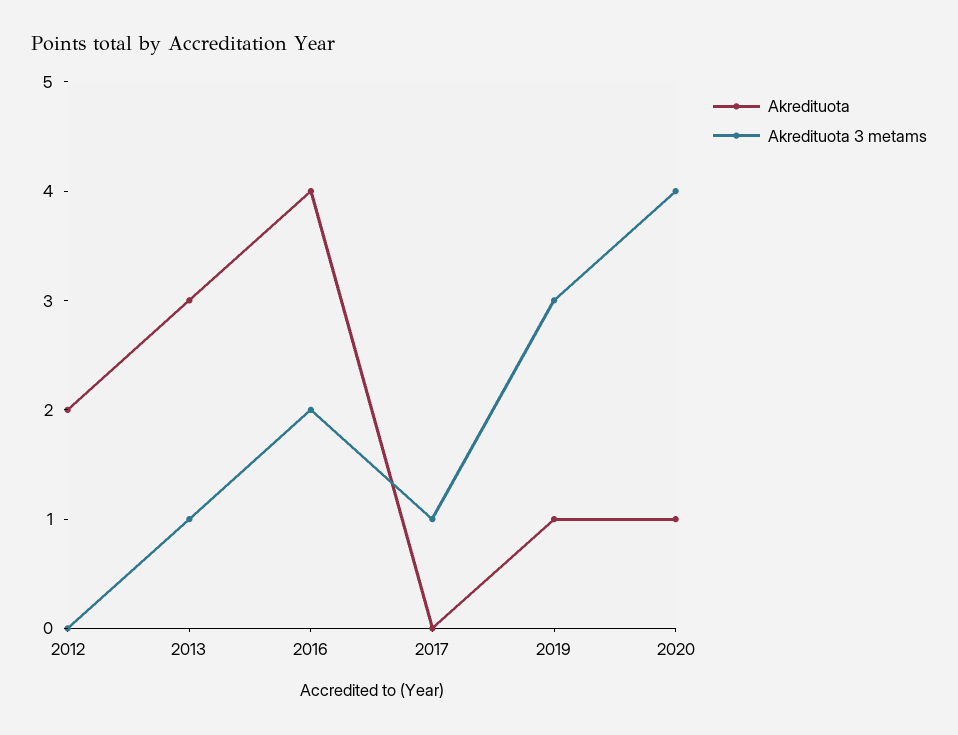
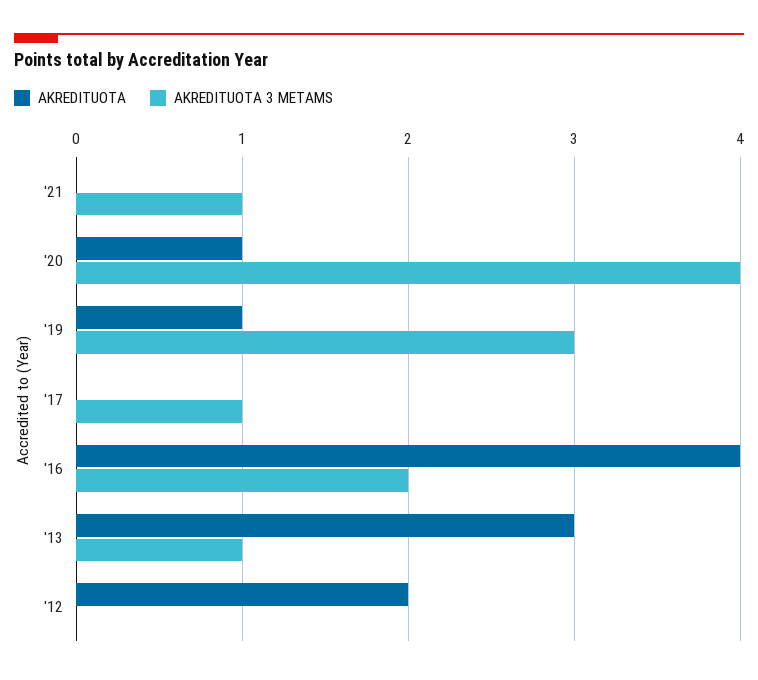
Akredituota, '21: none -> 0
Akredituota 3 metams, '21: none -> 1

